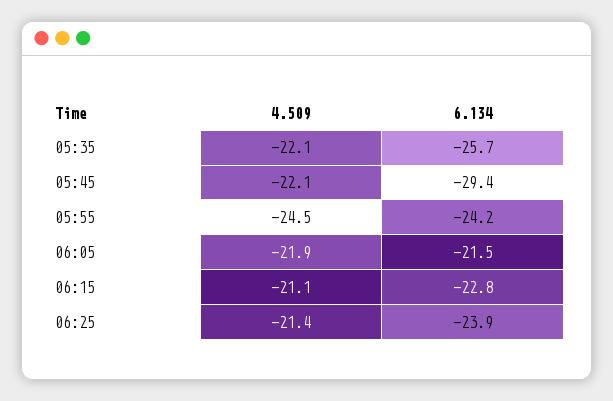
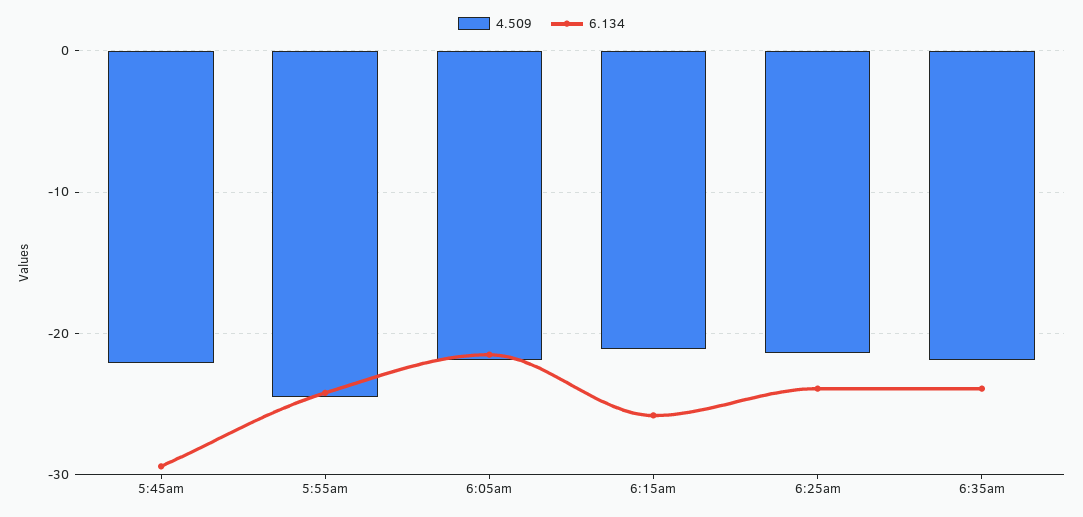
4.509, 05:35: -22.1 -> none
6.134, 05:35: -25.7 -> none
6.134, 06:15: -22.8 -> -26
4.509, 6:35am: none -> -22
6.134, 6:35am: none -> -24

